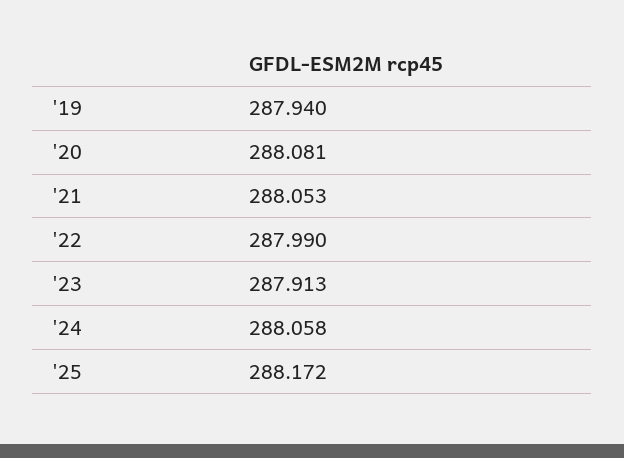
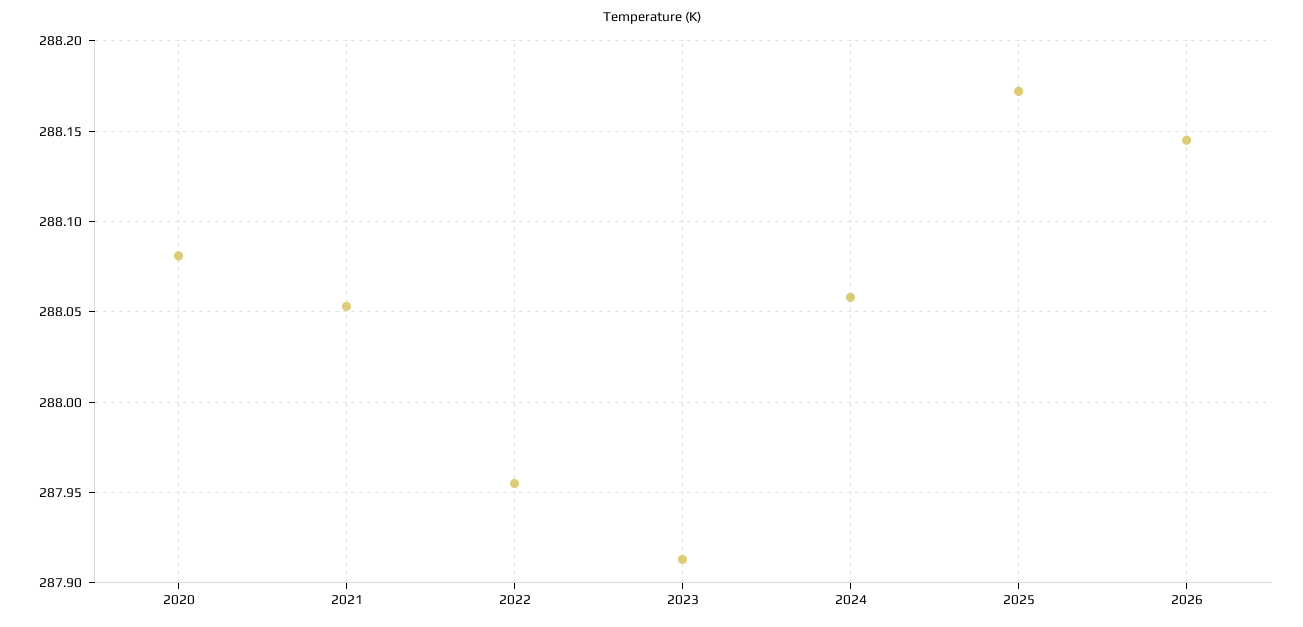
'19: 287.94 -> none
'22: 287.99 -> 287.955
2026: none -> 288.145

